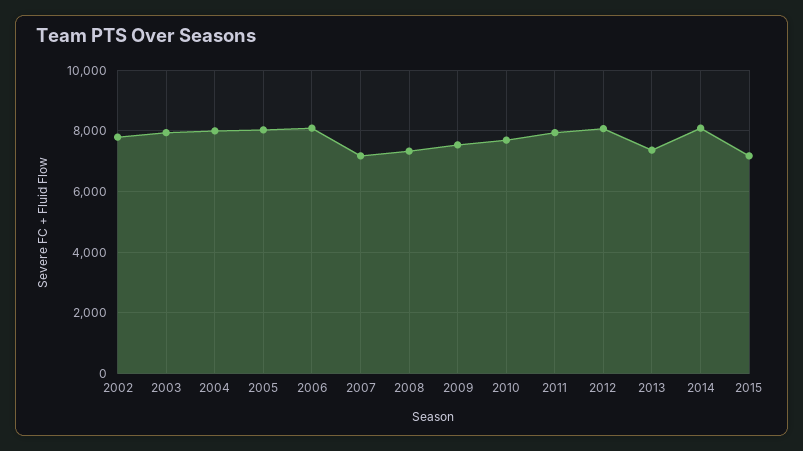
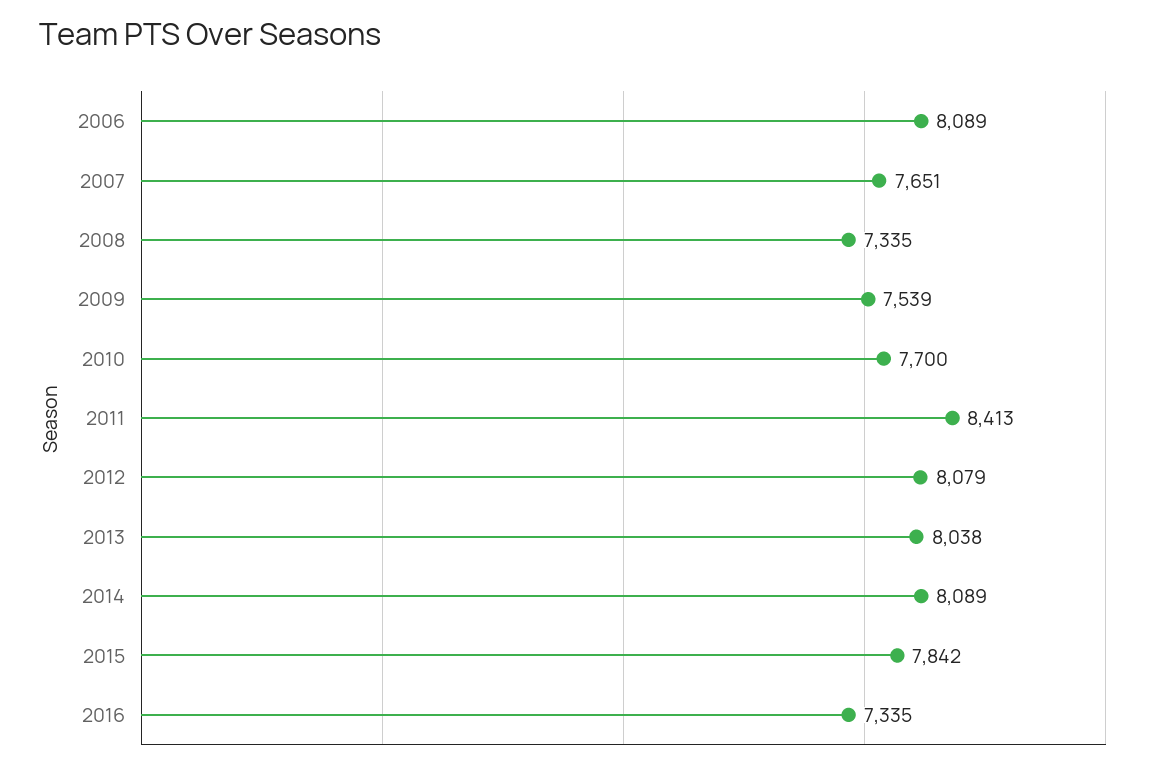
2002: 7800 -> none
2003: 8000 -> none
2004: 8000 -> none
2005: 8000 -> none
2007: 7200 -> 7651
2011: 8000 -> 8413
2013: 7400 -> 8038
2015: 7200 -> 7842
2016: none -> 7335

